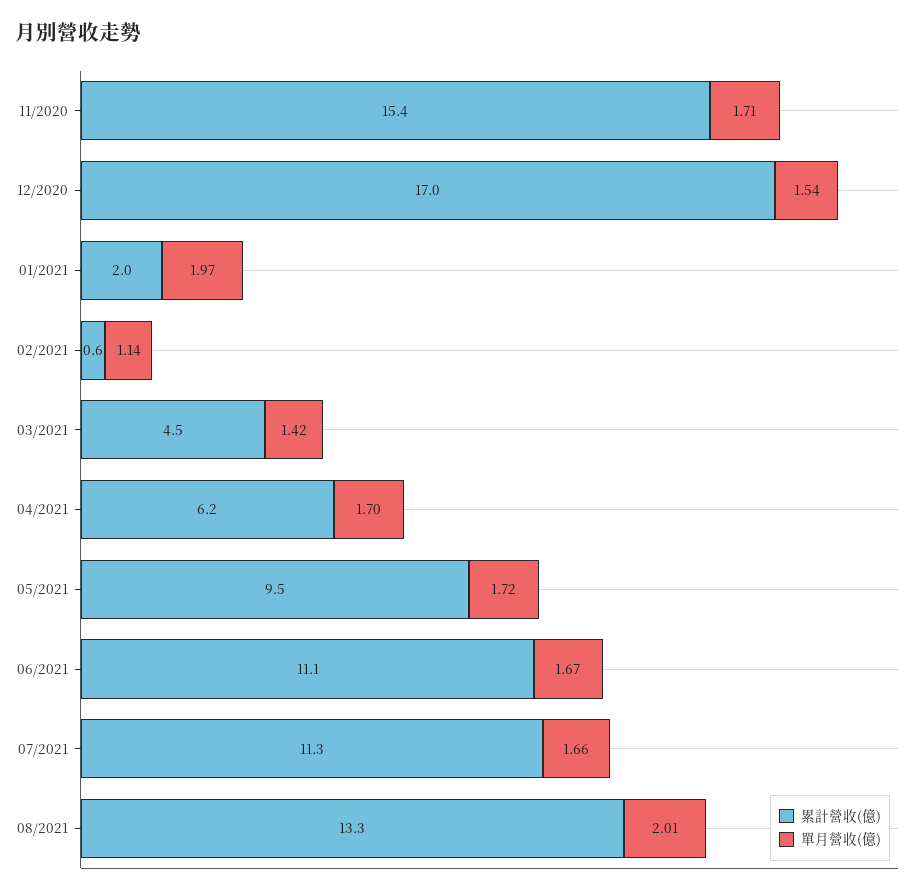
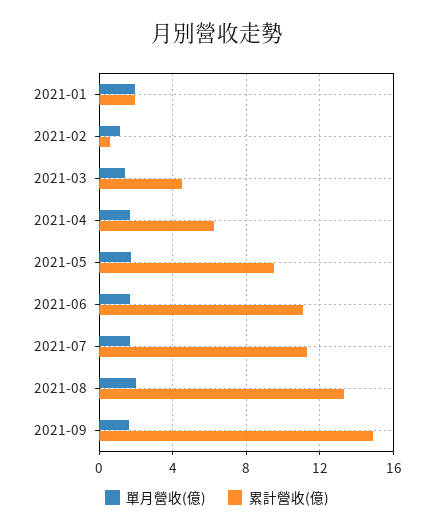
累計營收(億), 11/2020: 15.4 -> none
單月營收(億), 11/2020: 1.71 -> none
累計營收(億), 12/2020: 17 -> none
單月營收(億), 12/2020: 1.54 -> none
單月營收(億), 2021-09: none -> 1.5
累計營收(億), 2021-09: none -> 15

